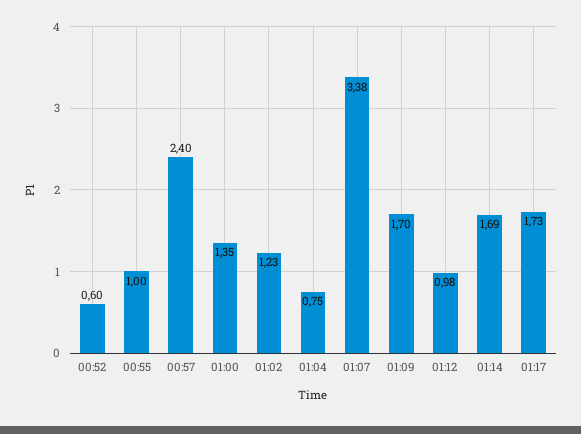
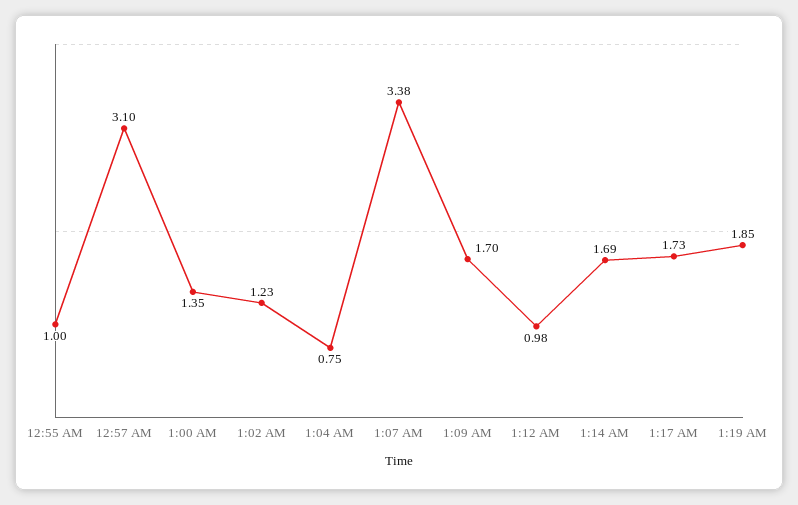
00:52: 0.6 -> none
00:57: 2.4 -> 3.1
1:19 AM: none -> 1.85

